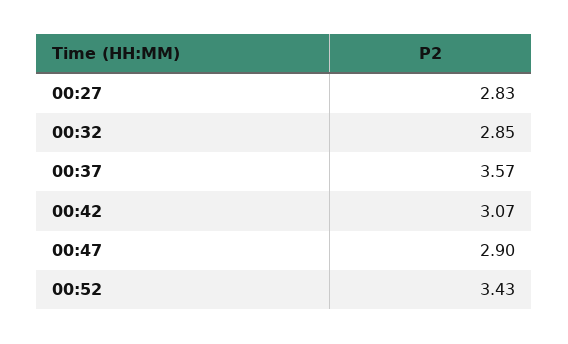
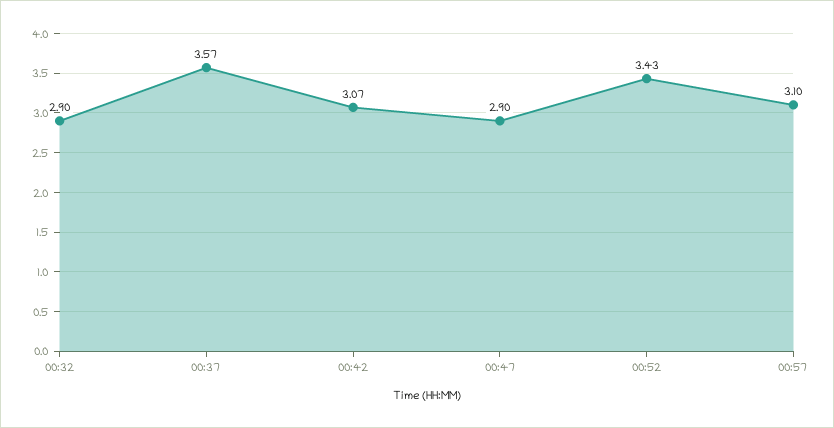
00:27: 2.83 -> none
00:32: 2.85 -> 2.9
00:57: none -> 3.1

